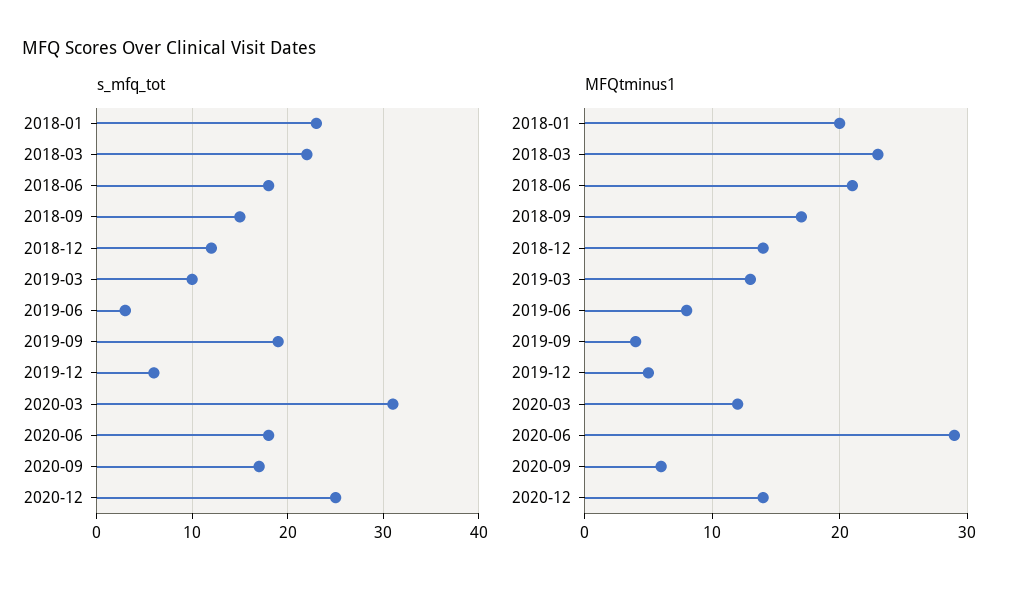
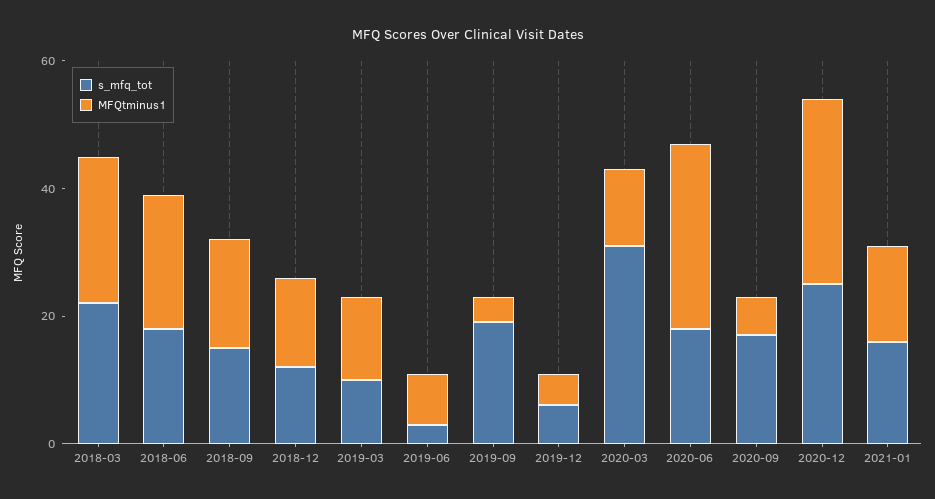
s_mfq_tot, 2018-01: 23 -> none
MFQtminus1, 2018-01: 20 -> none
MFQtminus1, 2020-12: 14 -> 30
s_mfq_tot, 2021-01: none -> 15
MFQtminus1, 2021-01: none -> 15

